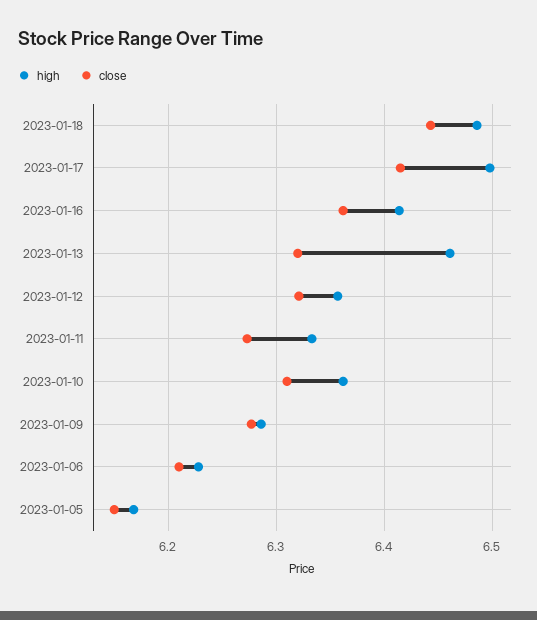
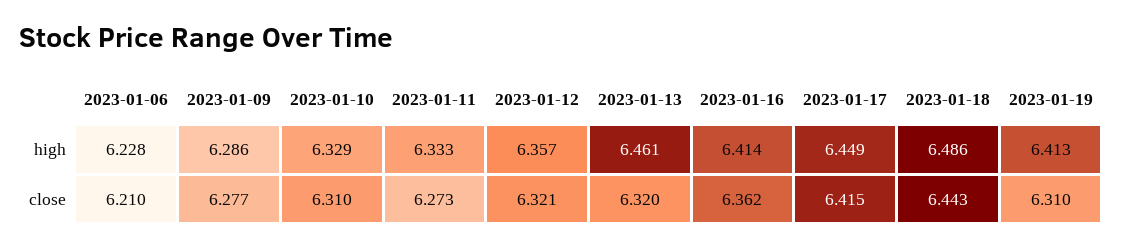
high, 2023-01-17: 6.5 -> 6.449
high, 2023-01-10: 6.36 -> 6.329
high, 2023-01-05: 6.17 -> none
close, 2023-01-05: 6.15 -> none
high, 2023-01-19: none -> 6.413
close, 2023-01-19: none -> 6.31

